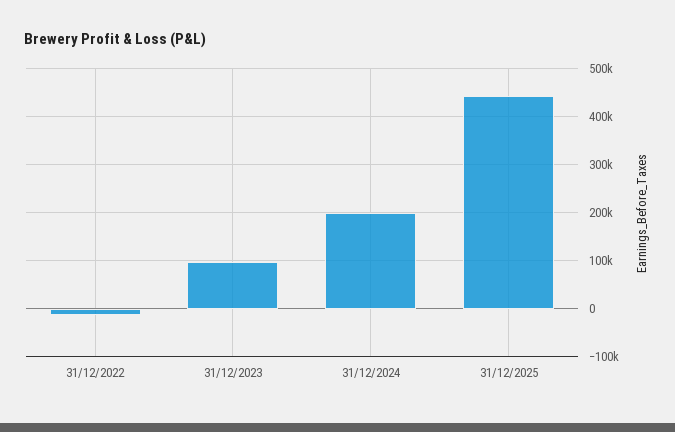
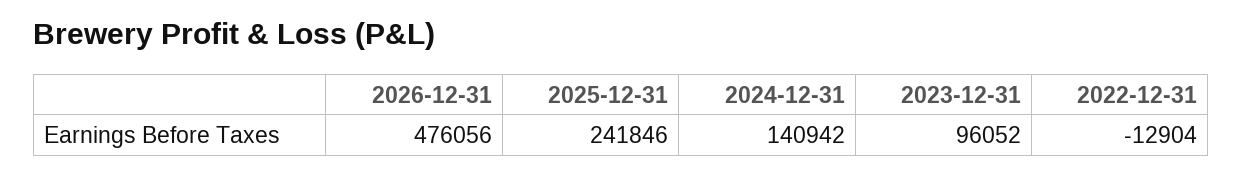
31/12/2024: 200000 -> 140942
31/12/2025: 440000 -> 241846
2026-12-31: none -> 476056

